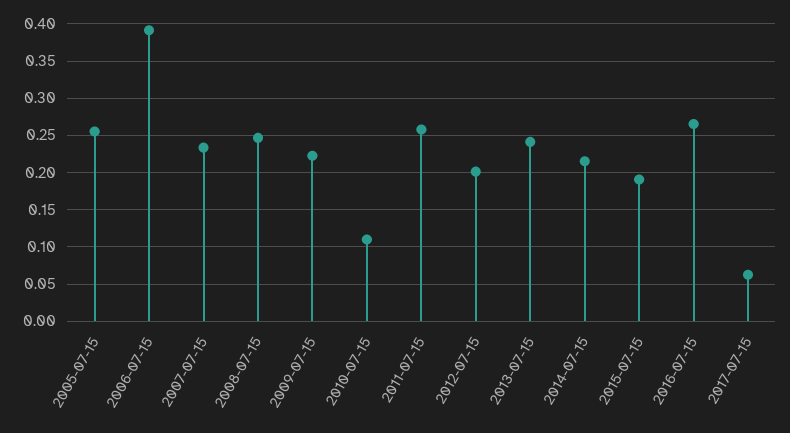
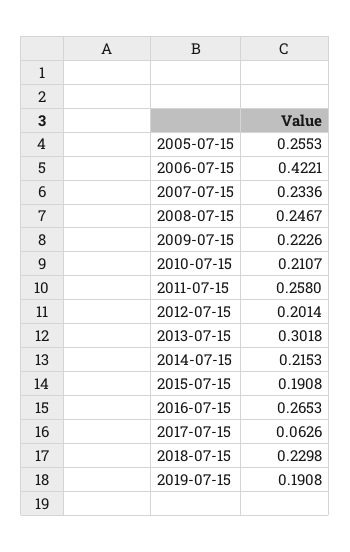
2006-07-15: 0.39 -> 0.4221
2010-07-15: 0.11 -> 0.2107
2013-07-15: 0.24 -> 0.3018
2018-07-15: none -> 0.2298
2019-07-15: none -> 0.1908

